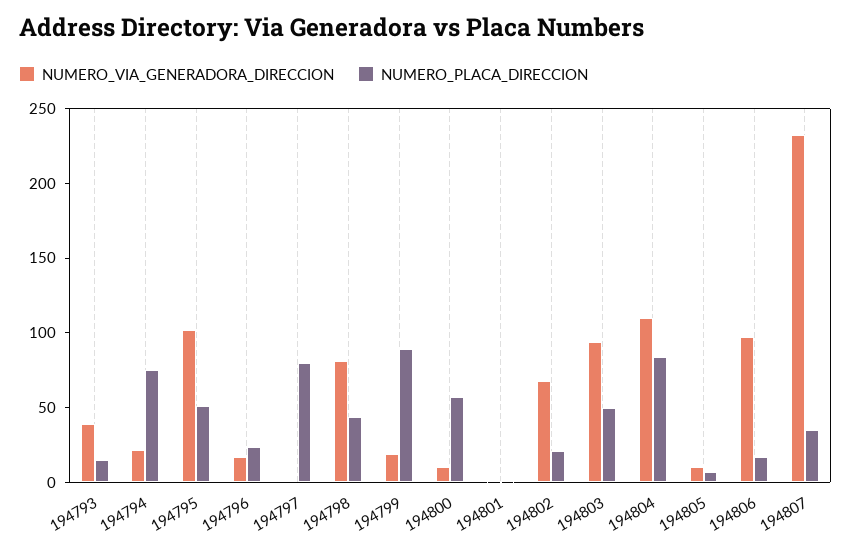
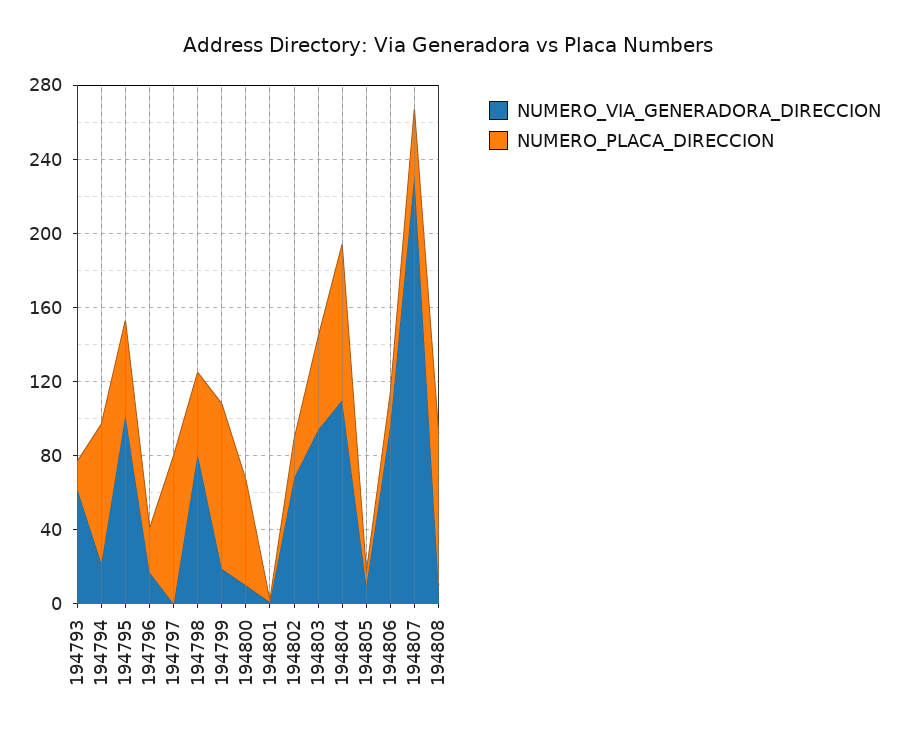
NUMERO_VIA_GENERADORA_DIRECCION, 194793: 40 -> 60
NUMERO_VIA_GENERADORA_DIRECCION, 194808: none -> 10
NUMERO_PLACA_DIRECCION, 194808: none -> 80

